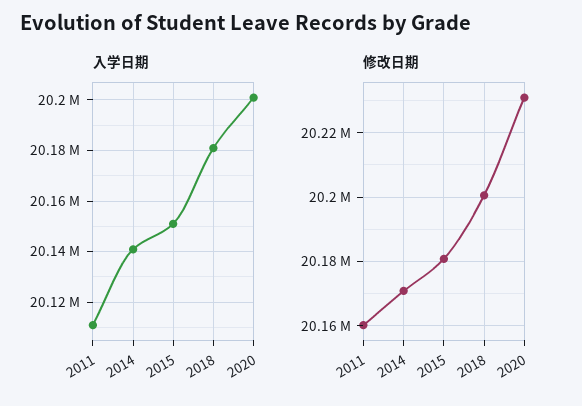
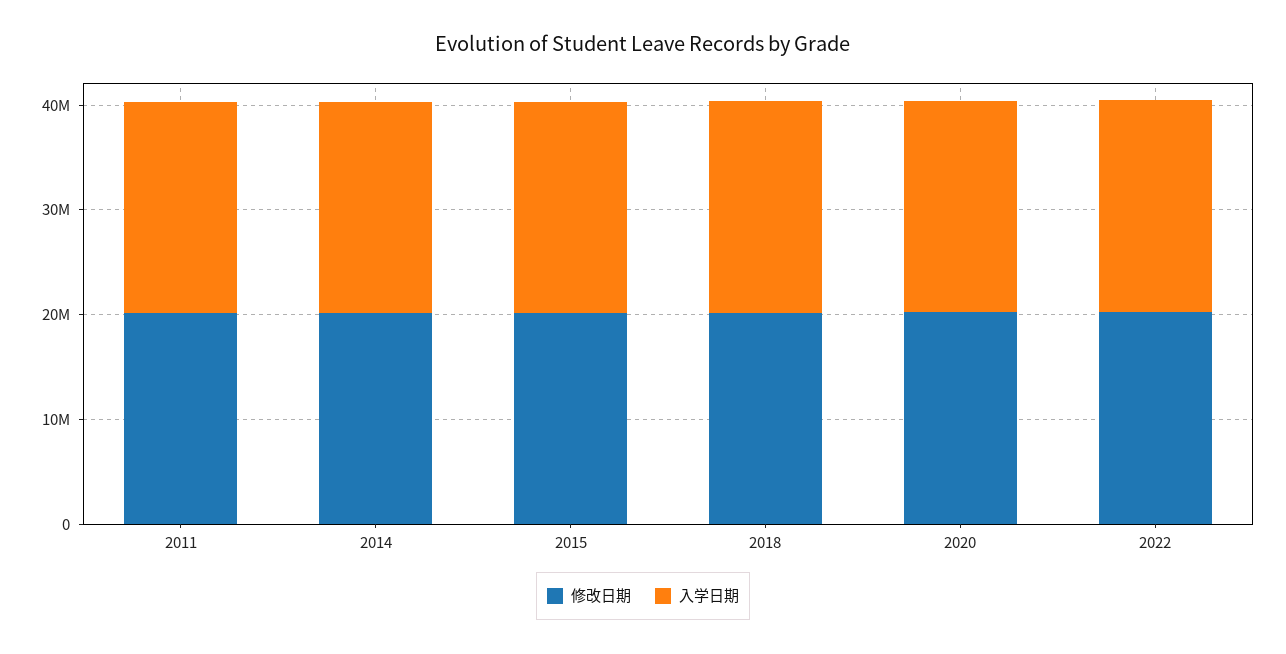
修改日期, 2022: none -> 20000000
入学日期, 2022: none -> 20000000

